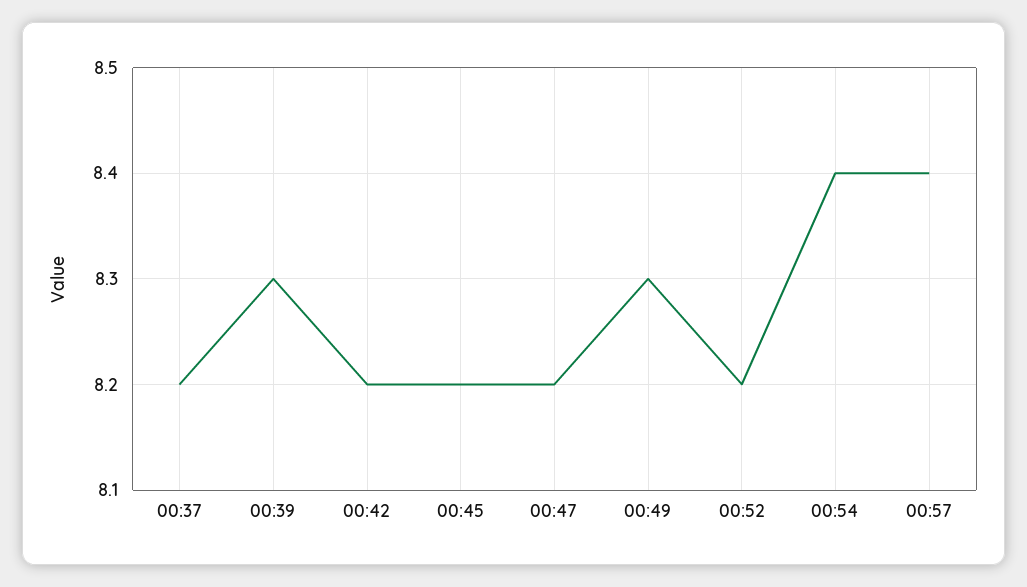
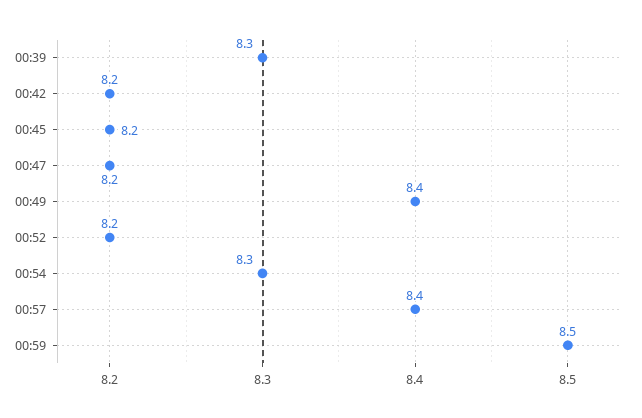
00:37: 8.2 -> none
00:49: 8.3 -> 8.4
00:54: 8.4 -> 8.3
00:59: none -> 8.5

